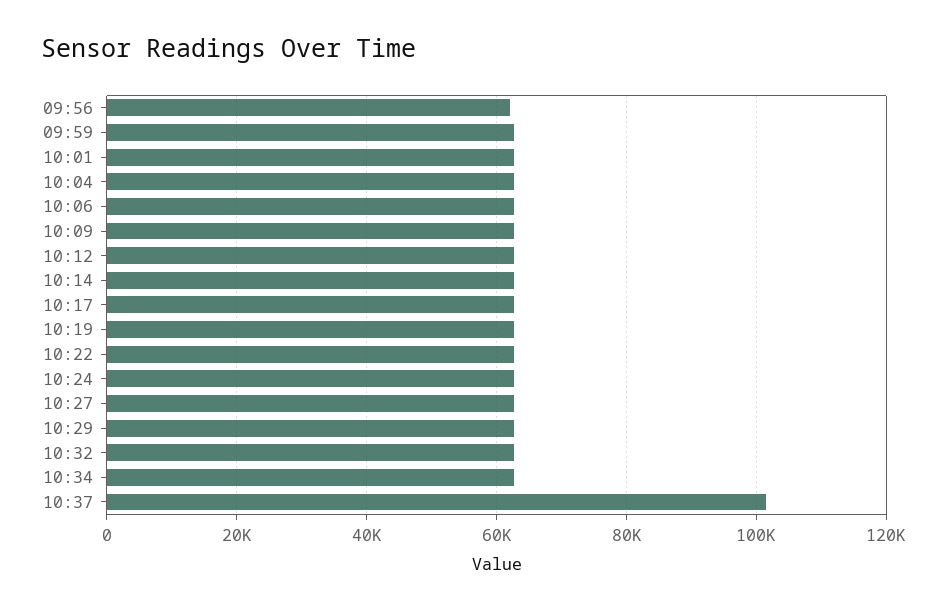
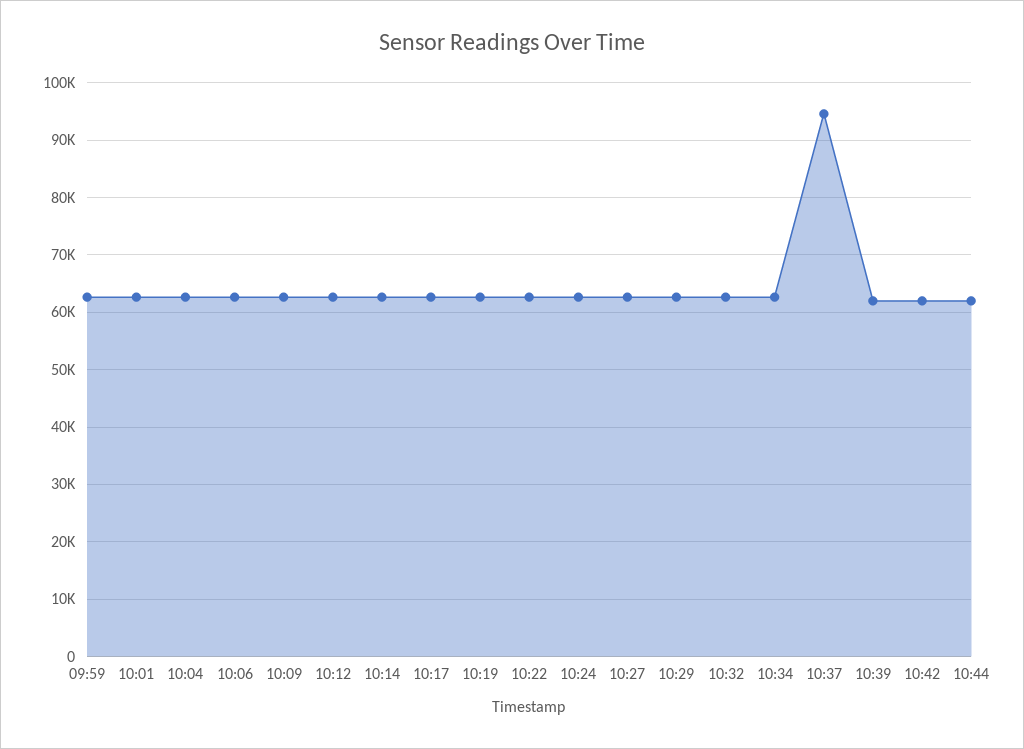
09:56: 62000 -> none
10:37: 102000 -> 94000
10:39: none -> 62000
10:42: none -> 62000
10:44: none -> 62000

